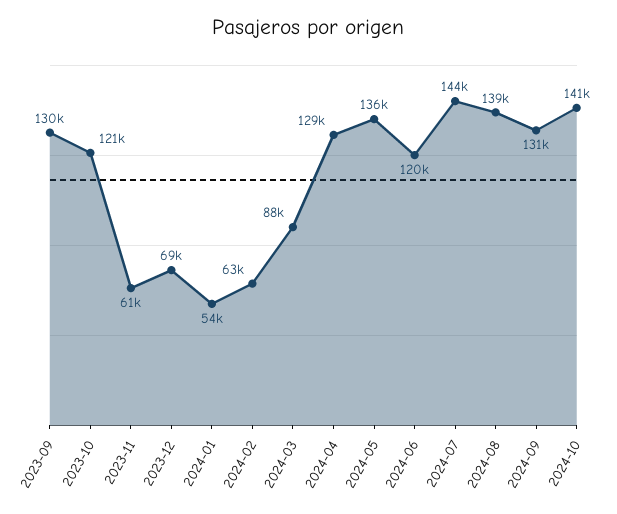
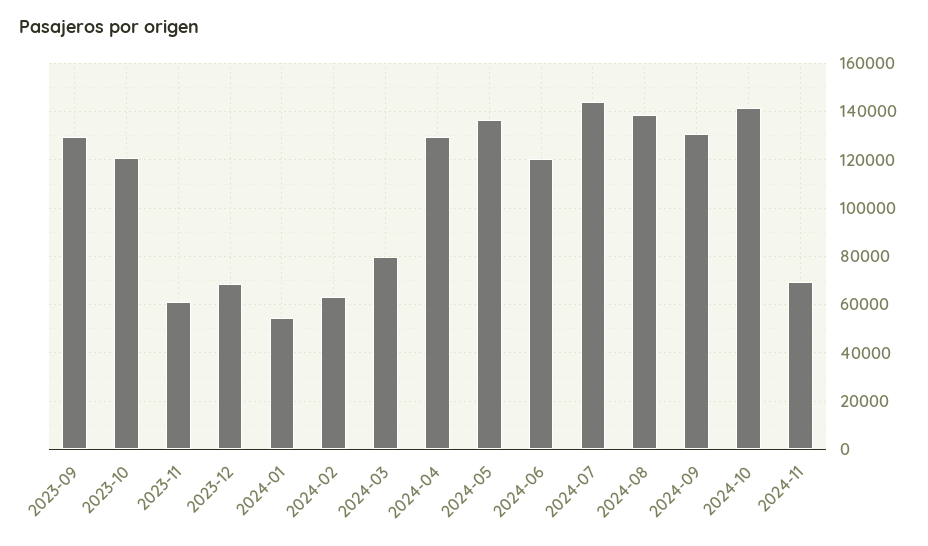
2024-03: 88000 -> 80000
2024-11: none -> 70000

